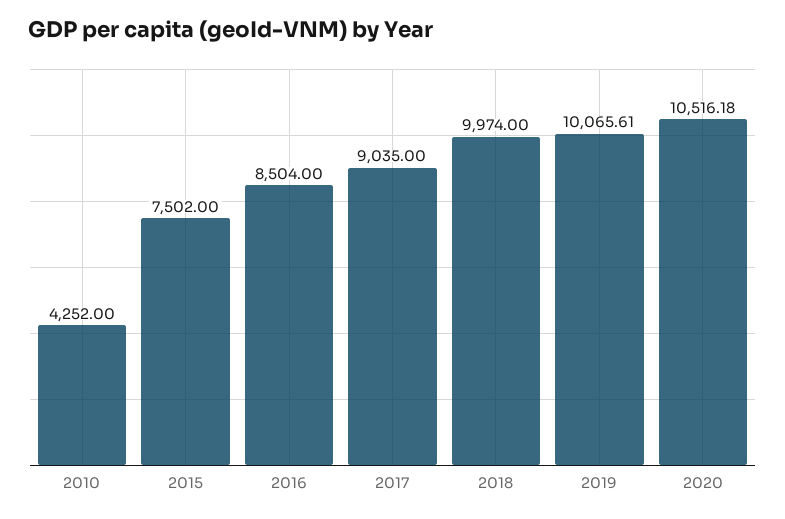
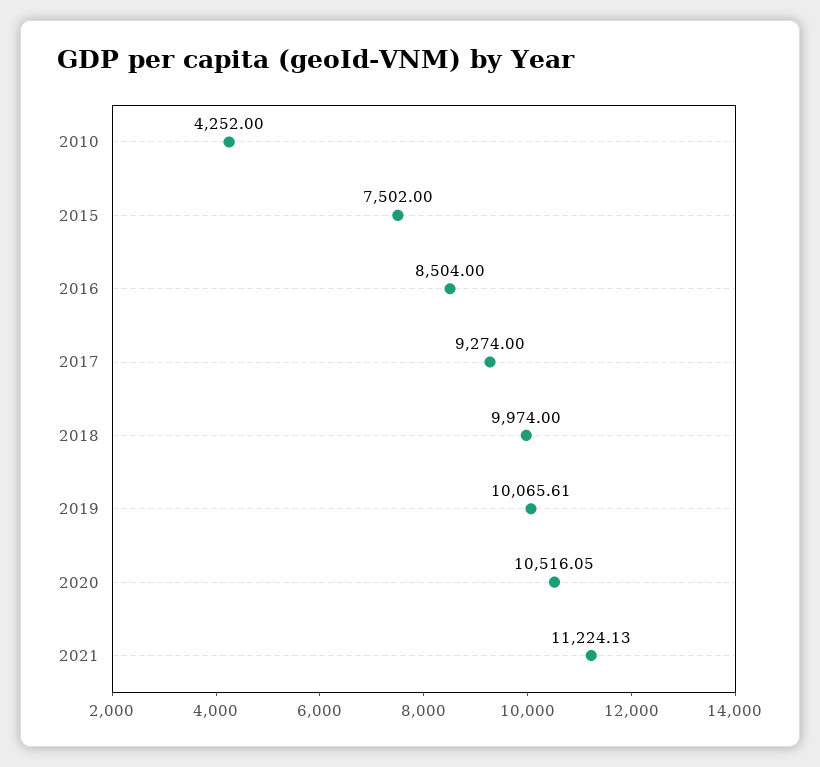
2017: 9035 -> 9274
2020: 10516.18 -> 10516.05
2021: none -> 11224.13

